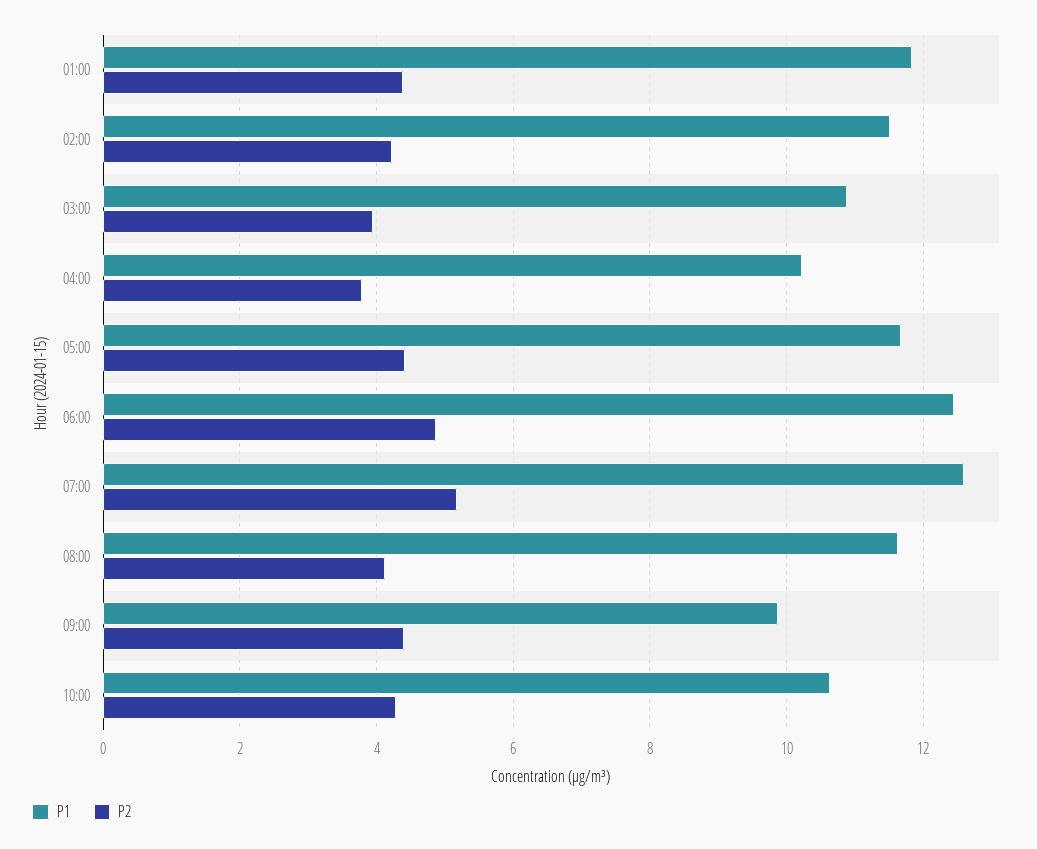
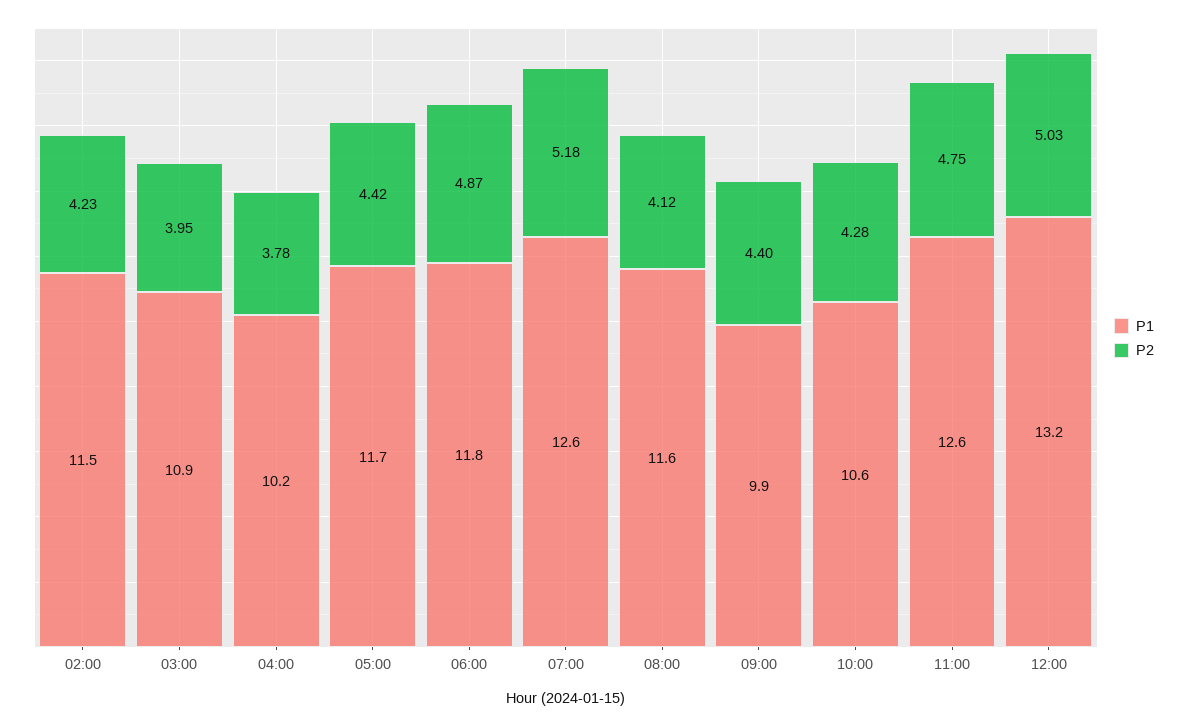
P1, 01:00: 11.8 -> none
P2, 01:00: 4.4 -> none
P1, 06:00: 12.4 -> 11.8
P1, 11:00: none -> 12.6
P2, 11:00: none -> 4.75
P1, 12:00: none -> 13.2
P2, 12:00: none -> 5.03

